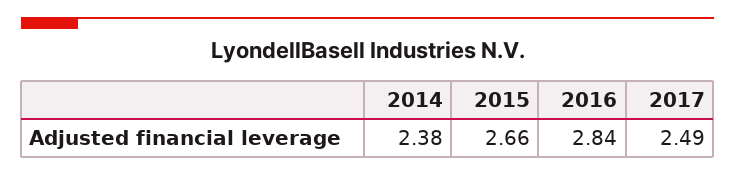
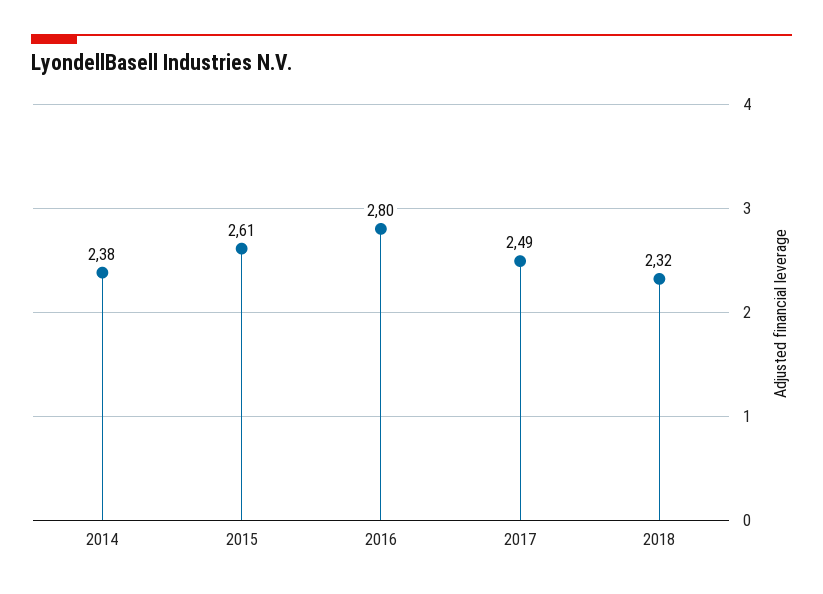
2015: 2.66 -> 2.61
2016: 2.84 -> 2.8
2018: none -> 2.32

